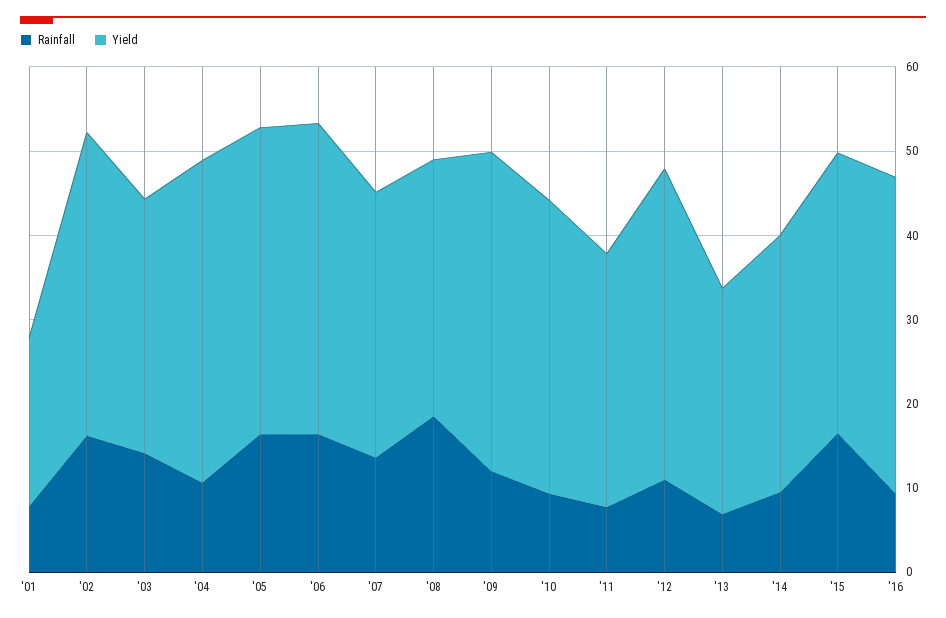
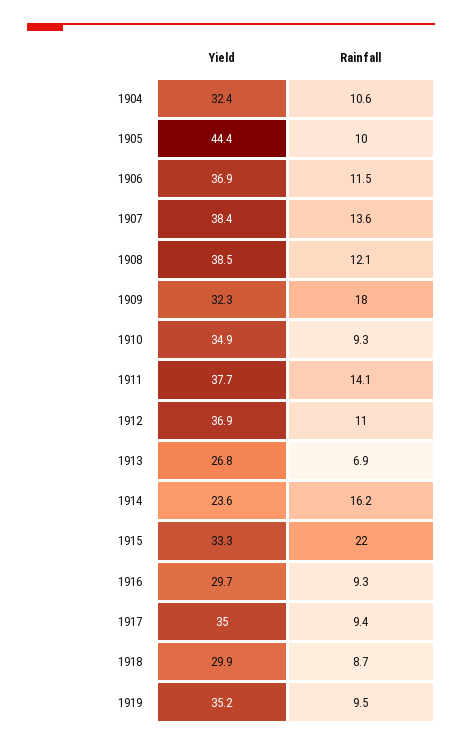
Rainfall, '01: 8 -> none
Yield, '01: 20 -> none
Rainfall, '02: 16 -> none
Yield, '02: 36 -> none
Rainfall, '03: 14 -> none
Yield, '03: 30 -> none
Yield, '04: 38 -> 32.4
Rainfall, '05: 16 -> 10
Yield, '05: 36 -> 44.4
Rainfall, '06: 16 -> 11.5
Yield, '07: 32 -> 38.4
Rainfall, '08: 18 -> 12.1
Yield, '08: 30 -> 38.5
Rainfall, '09: 12 -> 18
Yield, '09: 38 -> 32.3
Rainfall, '11: 8 -> 14.1
Yield, '11: 30 -> 37.7
Rainfall, '14: 10 -> 16.2
Yield, '14: 30 -> 23.6
Rainfall, '15: 16 -> 22
Yield, '16: 38 -> 29.7
Yield, 1917: none -> 35
Rainfall, 1917: none -> 9.4
Yield, 1918: none -> 29.9
Rainfall, 1918: none -> 8.7
Yield, 1919: none -> 35.2
Rainfall, 1919: none -> 9.5

